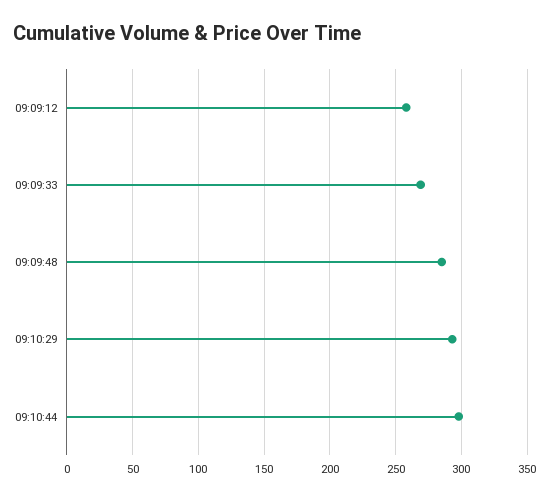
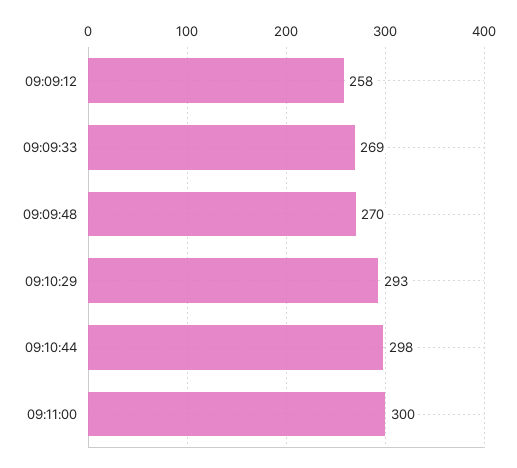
09:09:48: 285 -> 270
09:11:00: none -> 300

